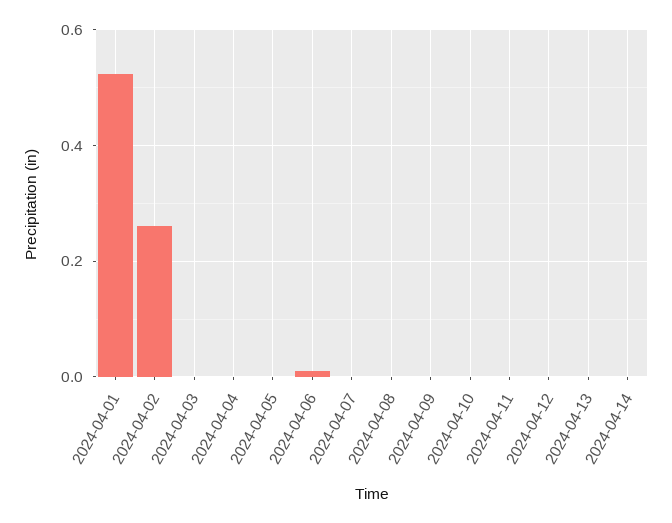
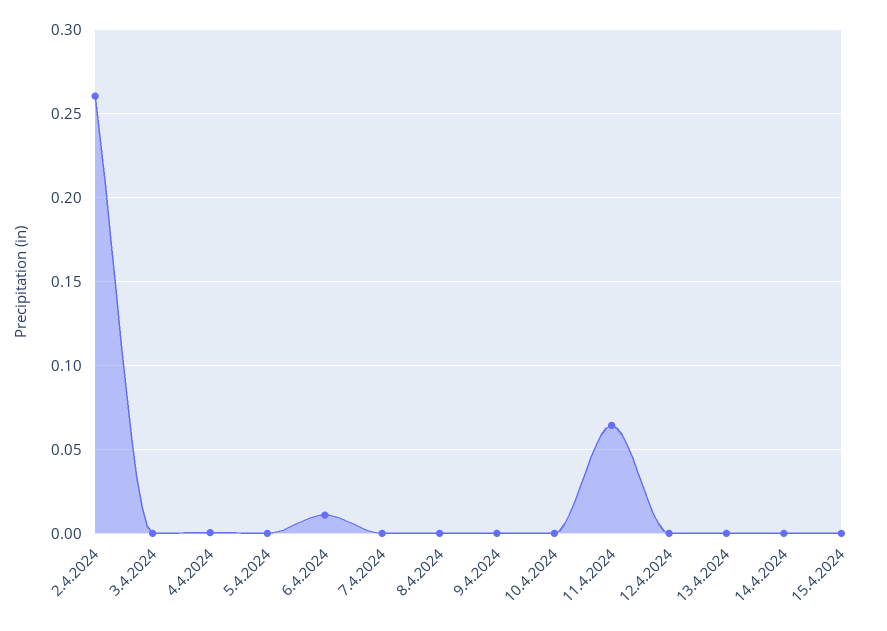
2024-04-01: 0.52 -> none
2024-04-11: 0 -> 0.065
15.4.2024: none -> 0

